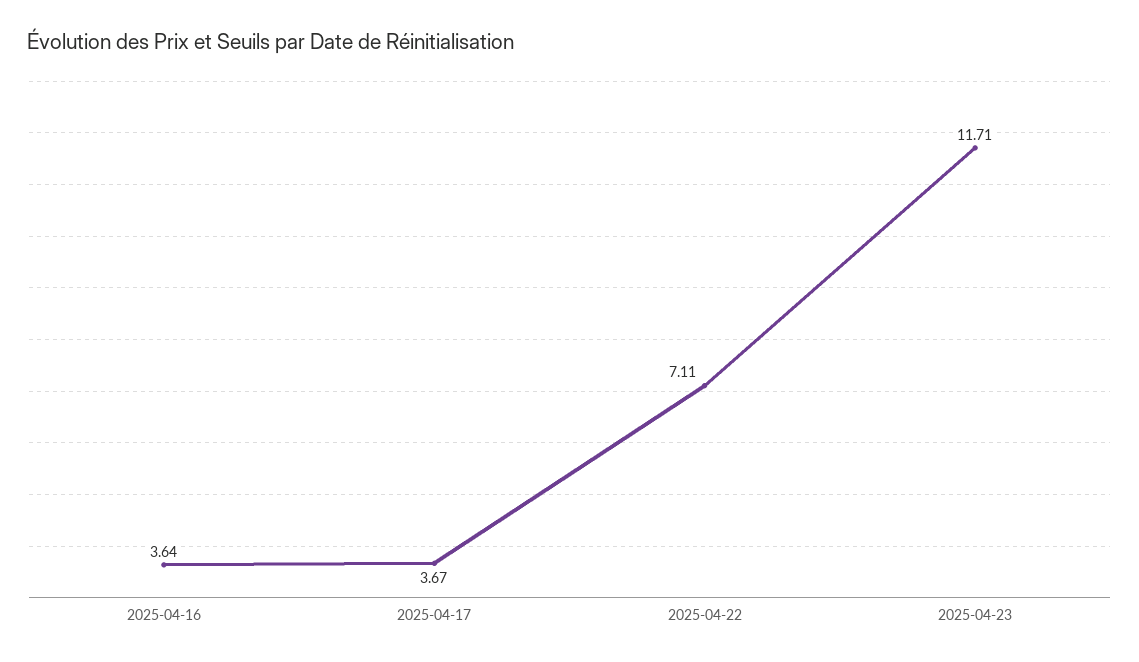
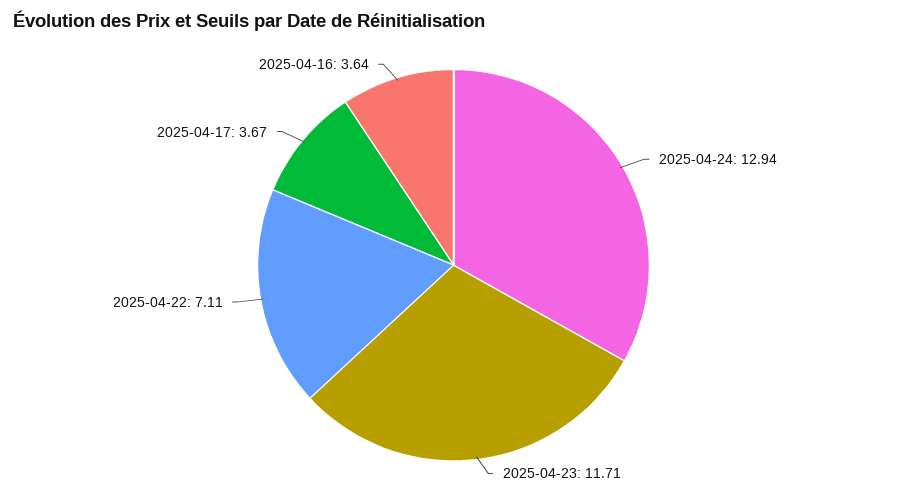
2025-04-24: none -> 12.94

